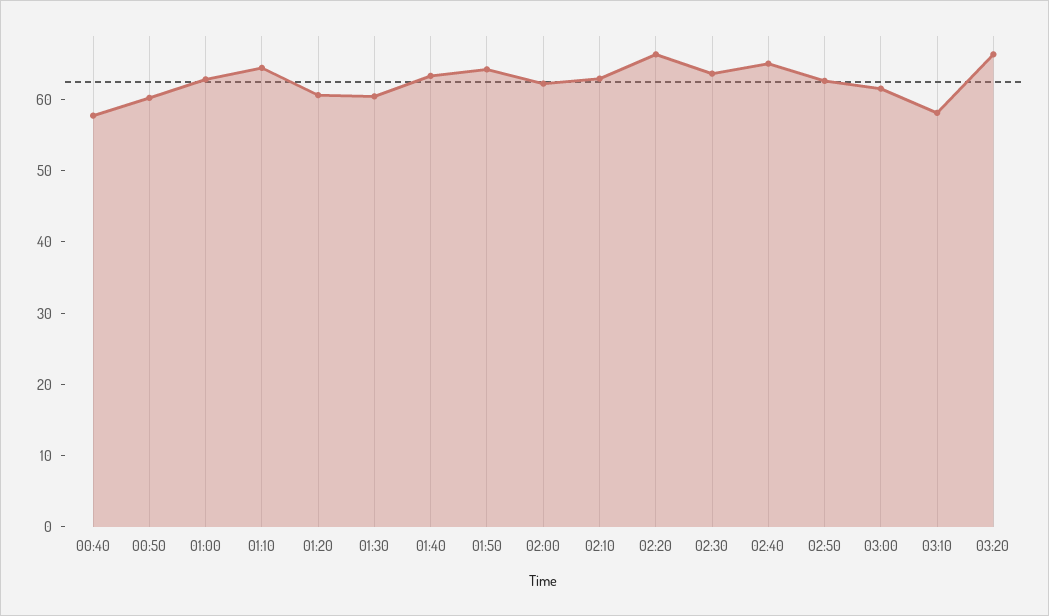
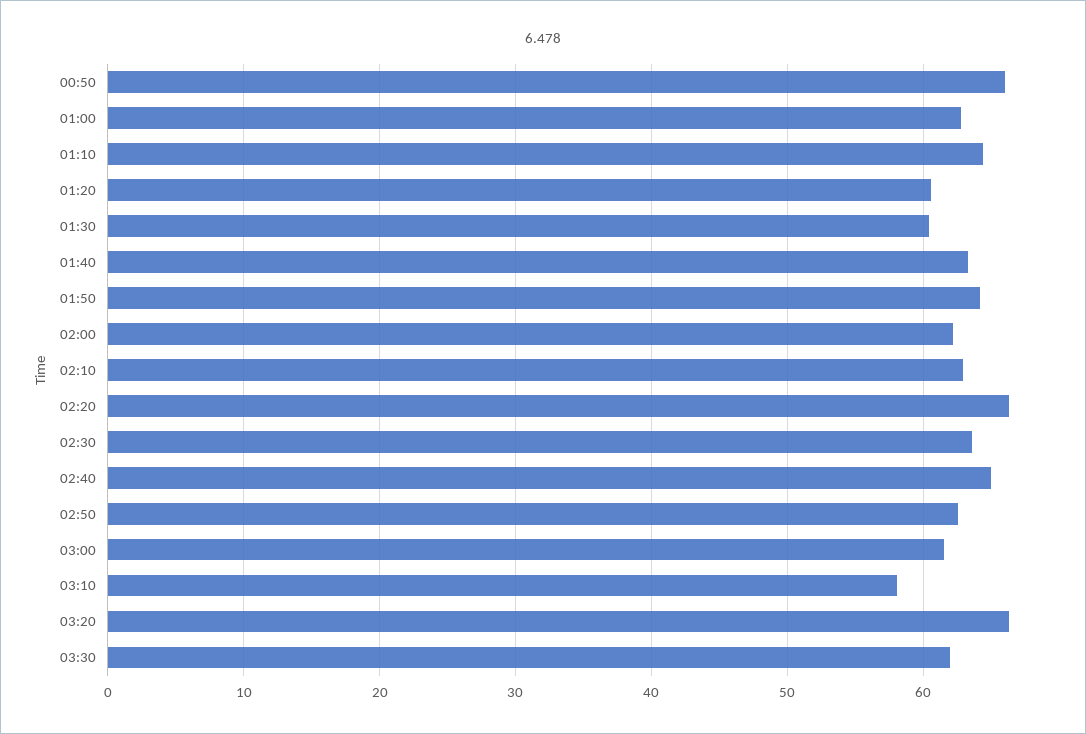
00:40: 58 -> none
00:50: 60 -> 66
03:30: none -> 62

